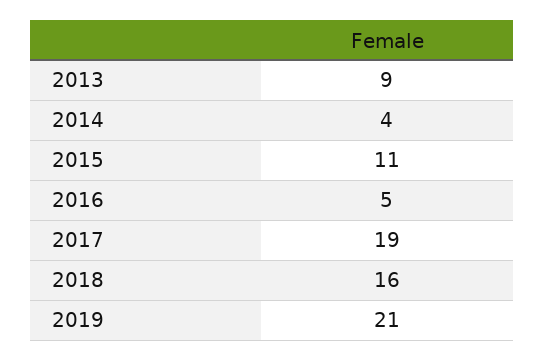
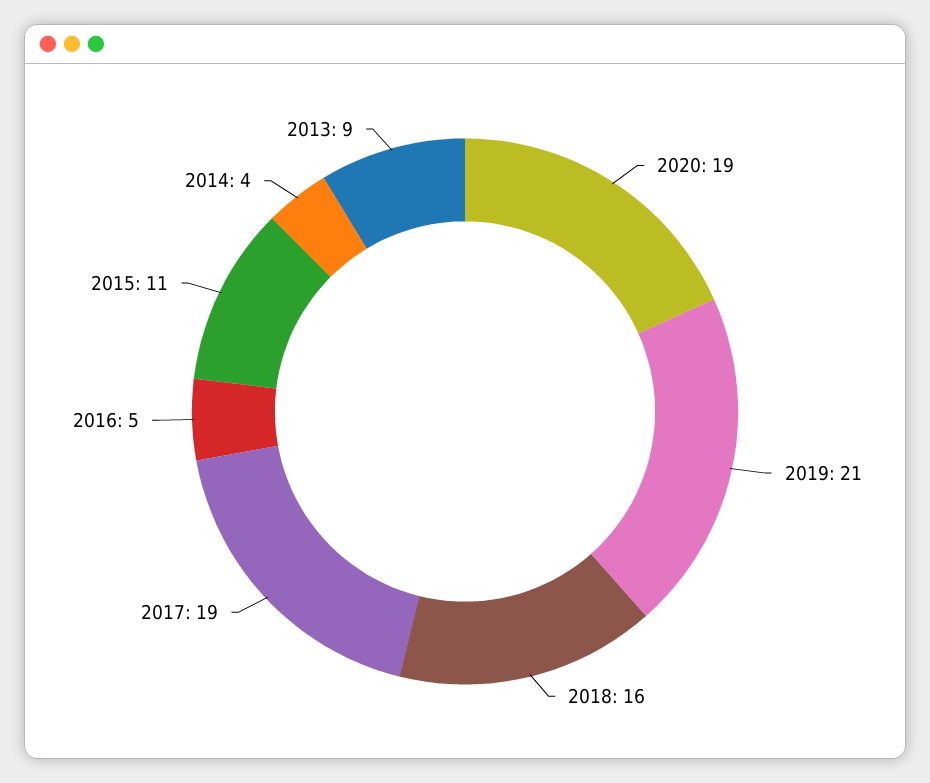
2020: none -> 19

